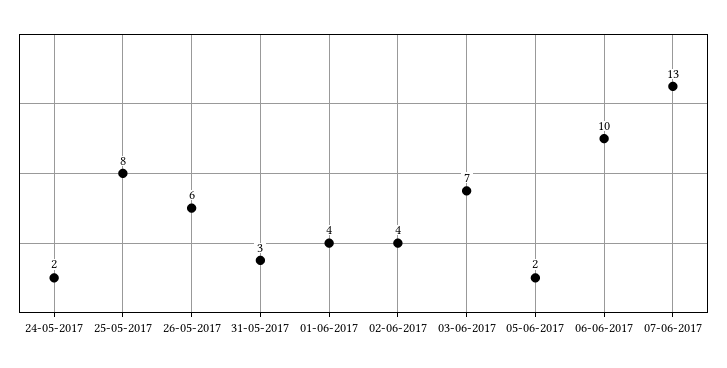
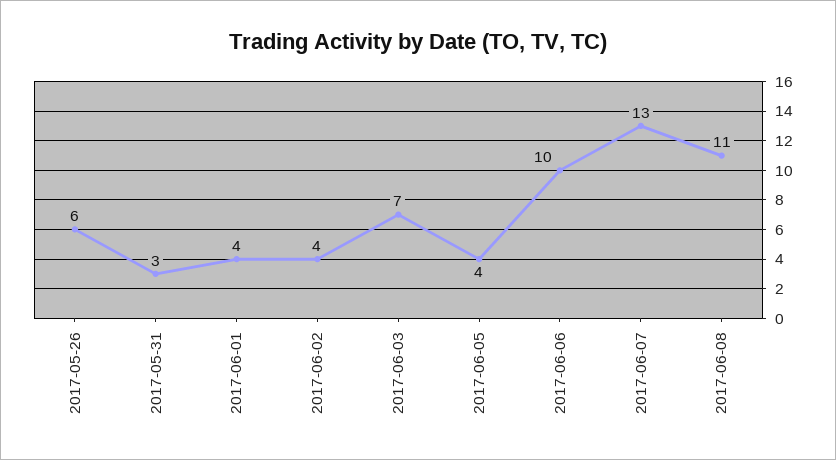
24-05-2017: 2 -> none
25-05-2017: 8 -> none
05-06-2017: 2 -> 4
2017-06-08: none -> 11

